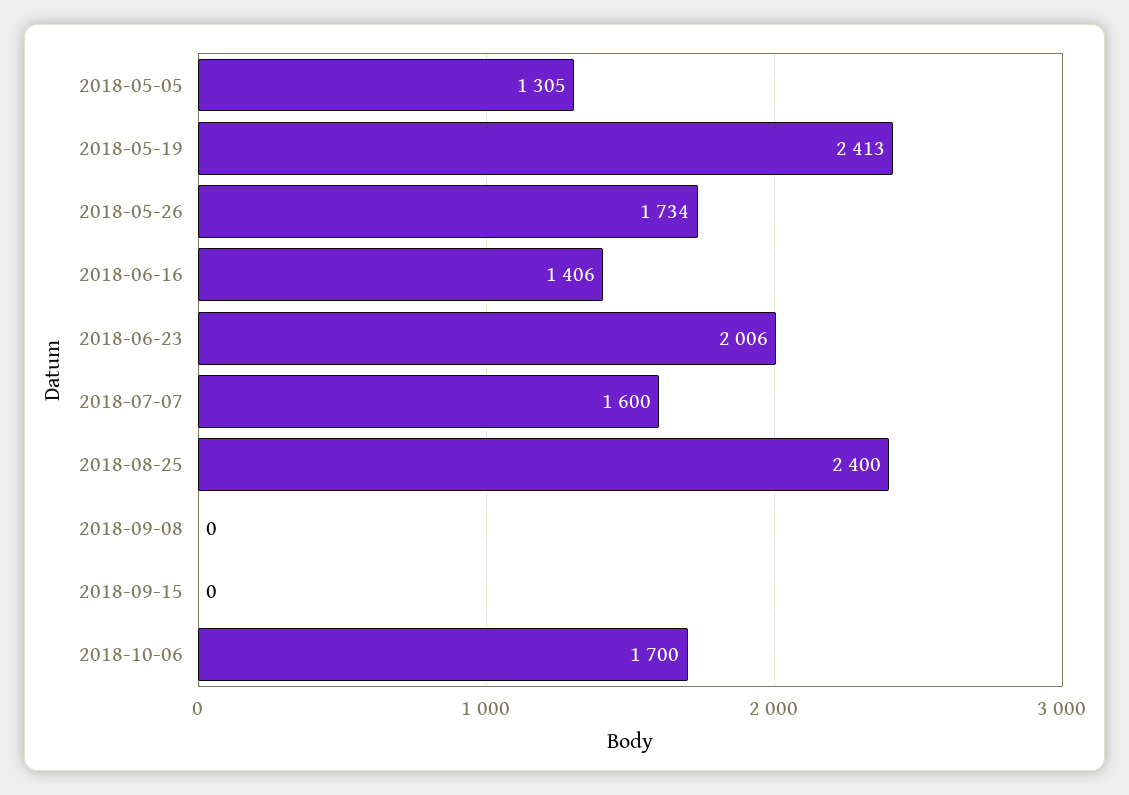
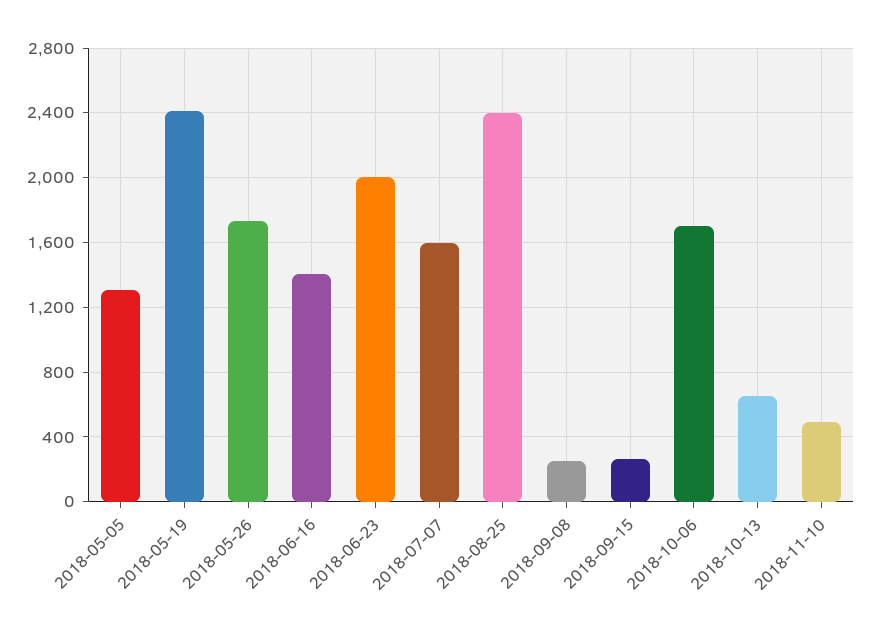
2018-09-08: 0 -> 250
2018-09-15: 0 -> 250
2018-10-13: none -> 650
2018-11-10: none -> 500

